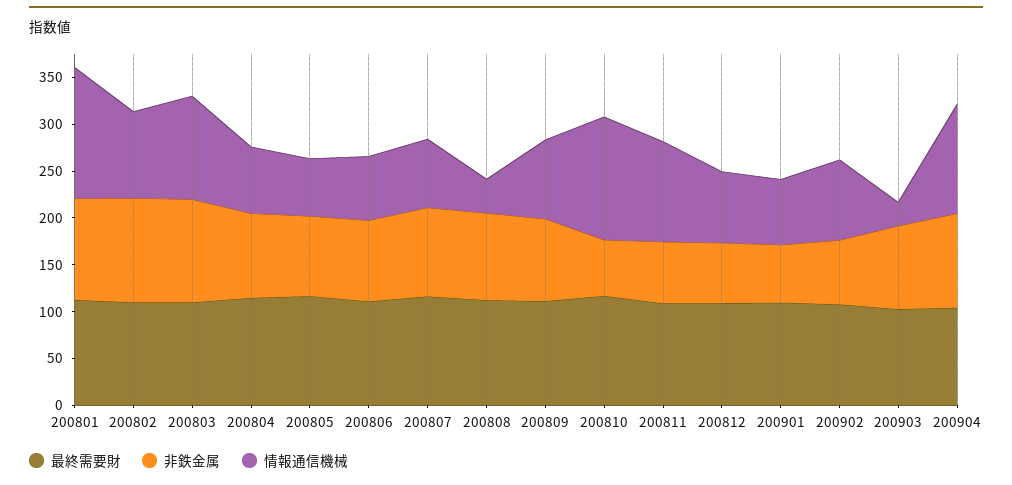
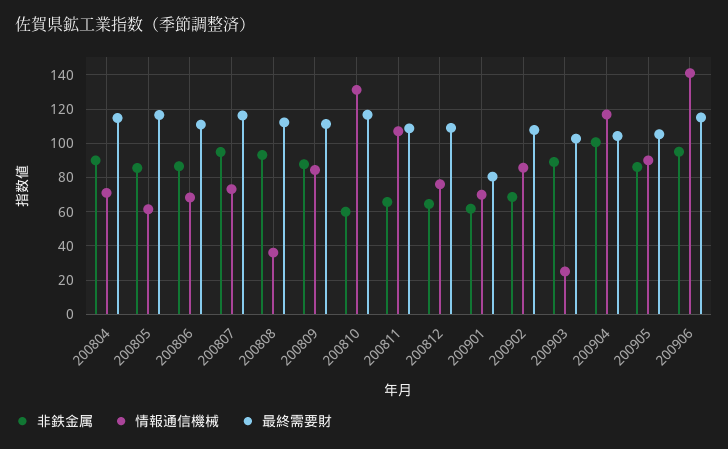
最終需要財, 200801: 110 -> none
非鉄金属, 200801: 110 -> none
情報通信機械, 200801: 140 -> none
最終需要財, 200802: 110 -> none
非鉄金属, 200802: 110 -> none
情報通信機械, 200802: 90 -> none
最終需要財, 200803: 110 -> none
非鉄金属, 200803: 110 -> none
情報通信機械, 200803: 110 -> none
最終需要財, 200901: 110 -> 80
非鉄金属, 200905: none -> 85
情報通信機械, 200905: none -> 90
最終需要財, 200905: none -> 105
非鉄金属, 200906: none -> 95
情報通信機械, 200906: none -> 140
最終需要財, 200906: none -> 115

